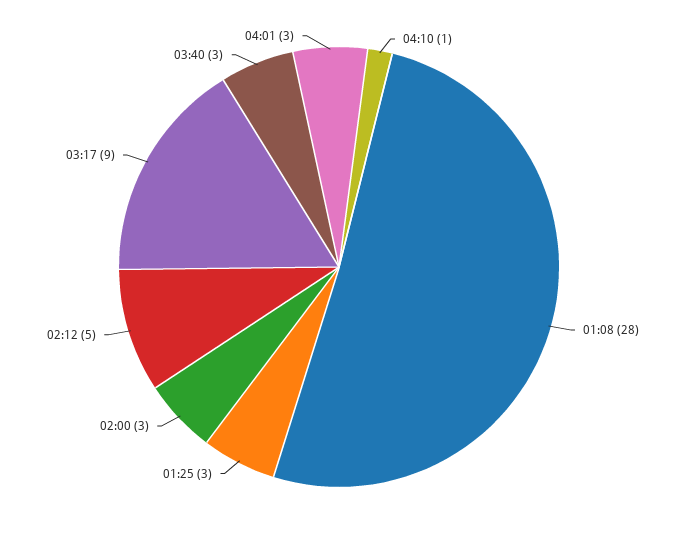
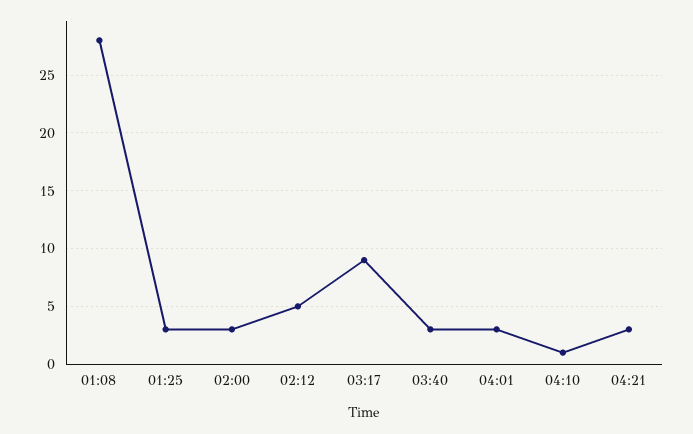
04:21: none -> 3

